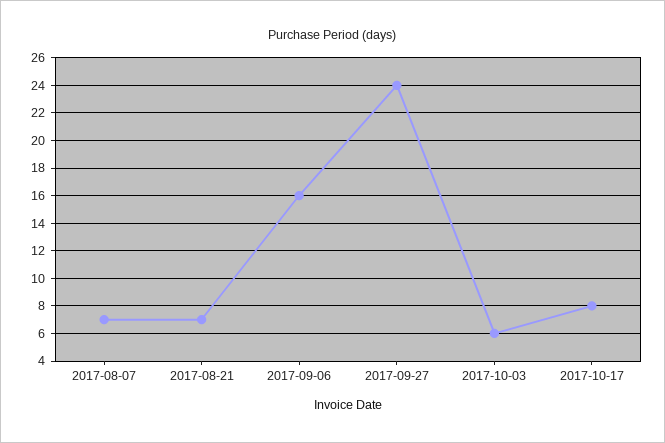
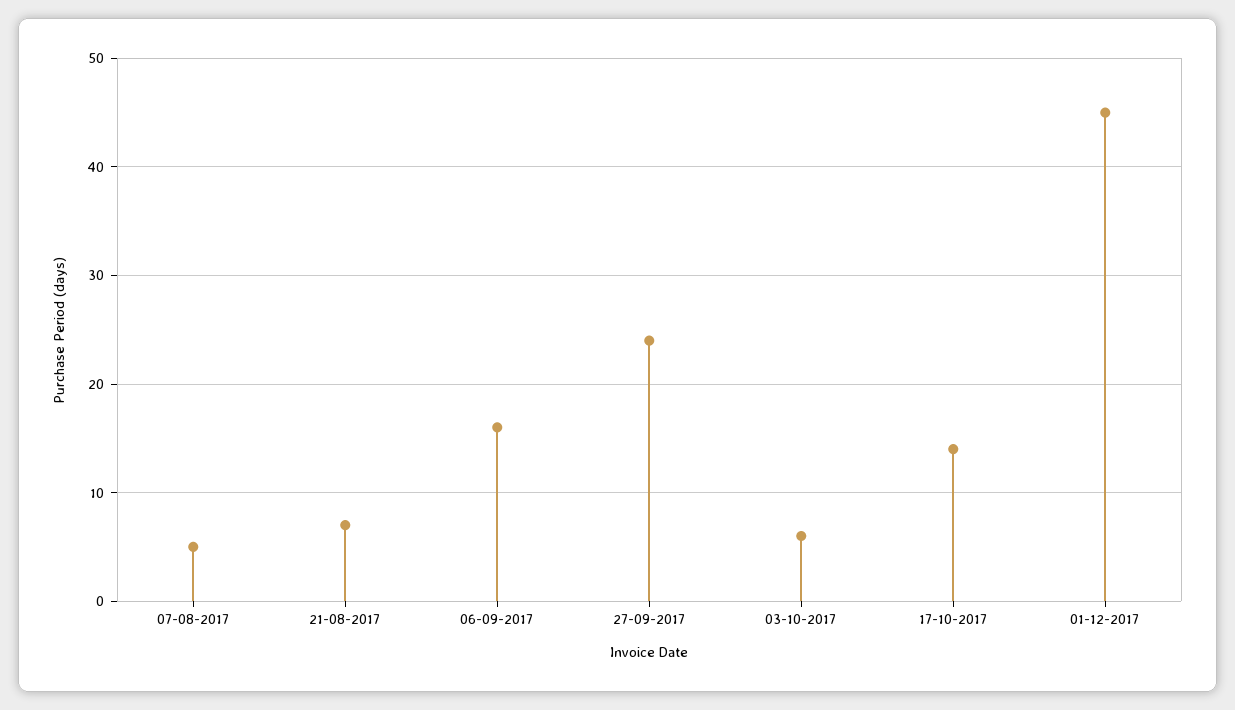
2017-08-07: 7 -> 5
2017-10-17: 8 -> 14
01-12-2017: none -> 45

